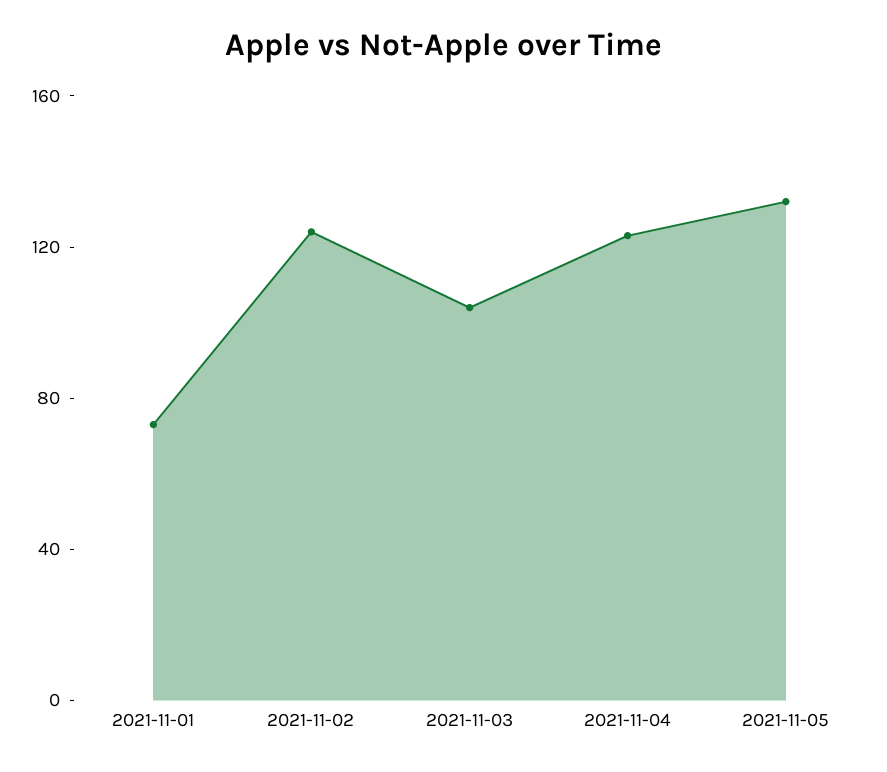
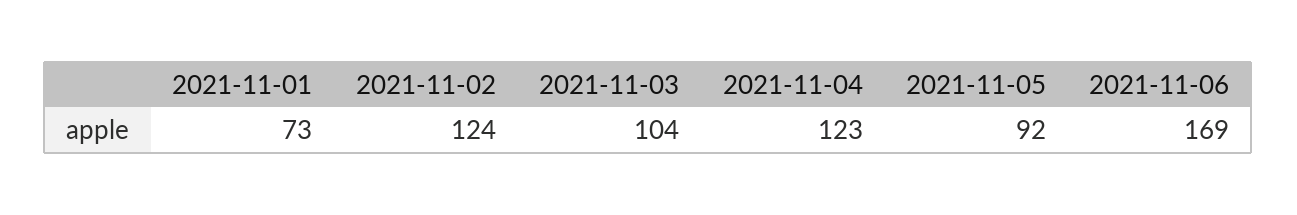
2021-11-05: 130 -> 92
2021-11-06: none -> 169

